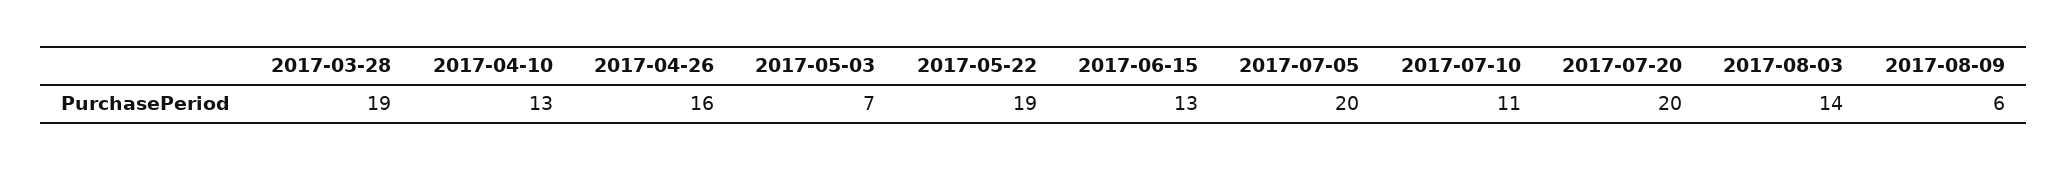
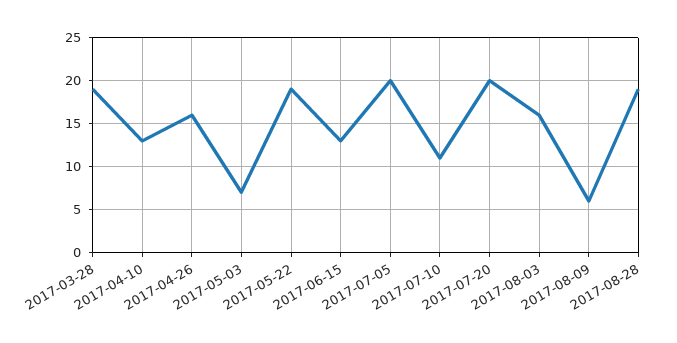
2017-08-03: 14 -> 16
2017-08-28: none -> 19

